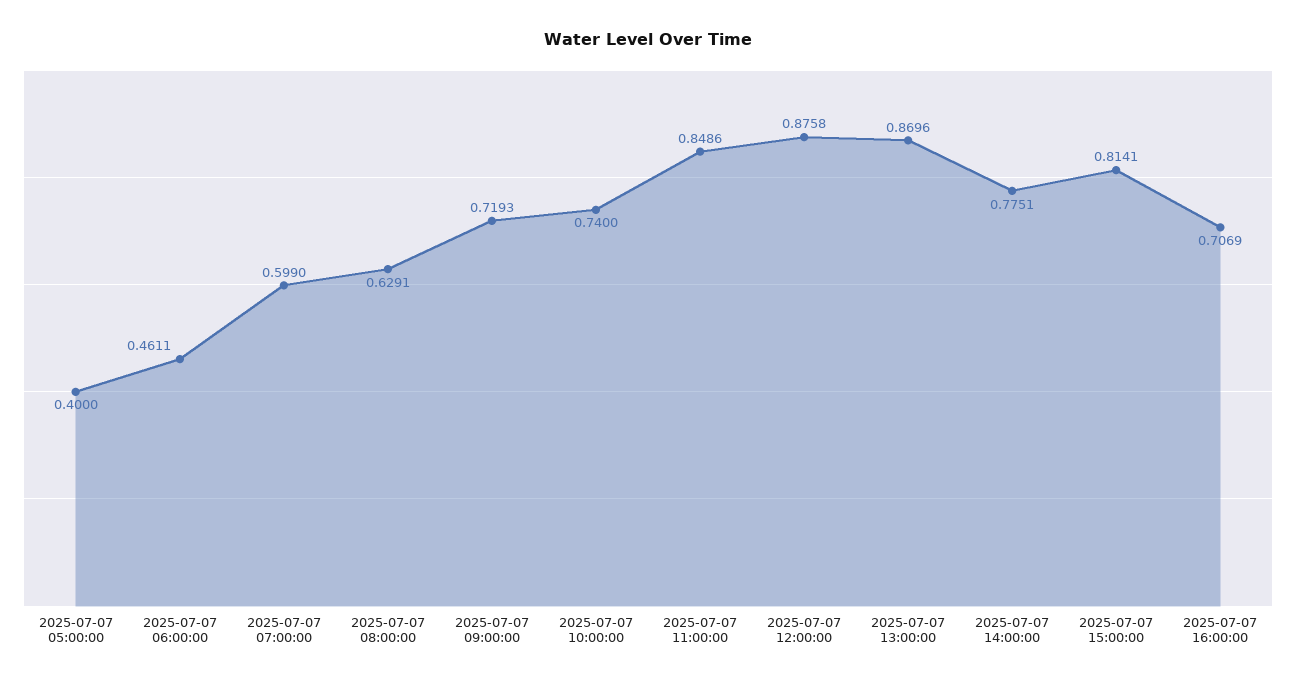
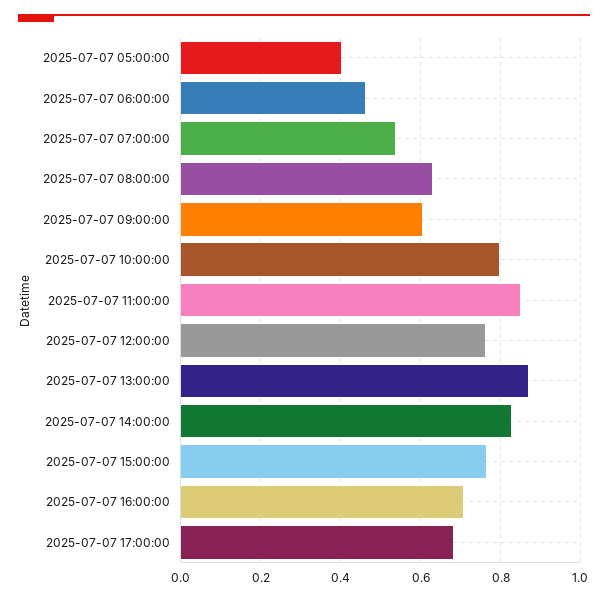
2025-07-07 07:00:00: 0.599 -> 0.54
2025-07-07 09:00:00: 0.7193 -> 0.6
2025-07-07 10:00:00: 0.74 -> 0.8
2025-07-07 12:00:00: 0.8758 -> 0.76
2025-07-07 14:00:00: 0.7751 -> 0.82
2025-07-07 15:00:00: 0.8141 -> 0.76
2025-07-07 17:00:00: none -> 0.68

